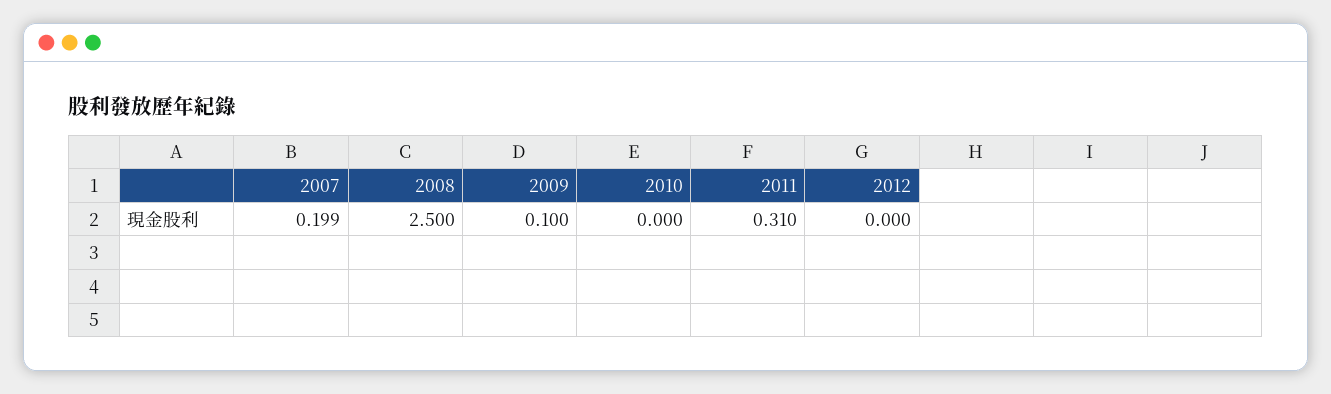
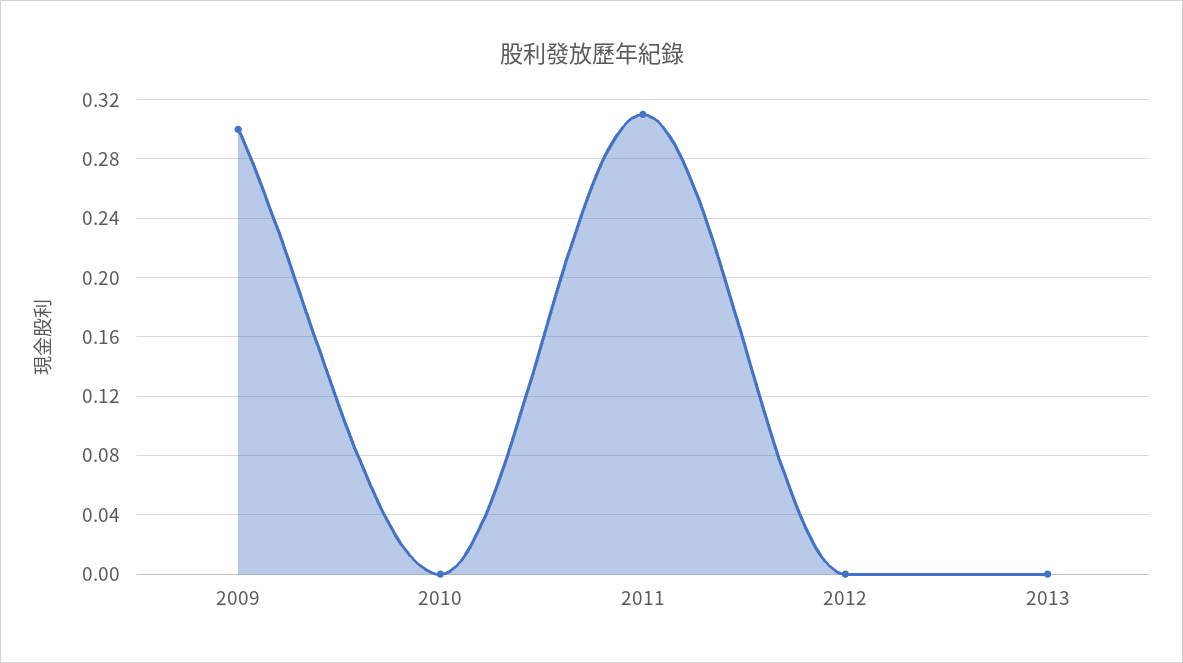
2007: 0.199 -> none
2008: 2.5 -> none
2009: 0.1 -> 0.3
2013: none -> 0

